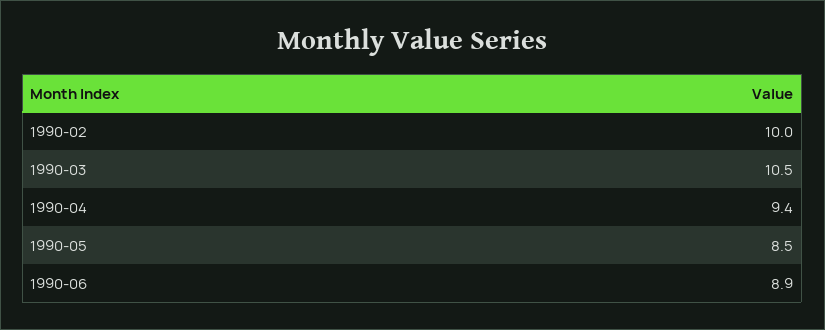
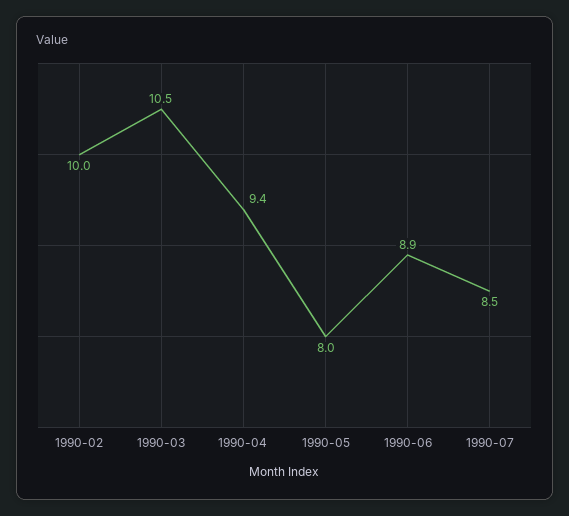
1990-05: 8.5 -> 8
1990-07: none -> 8.5

